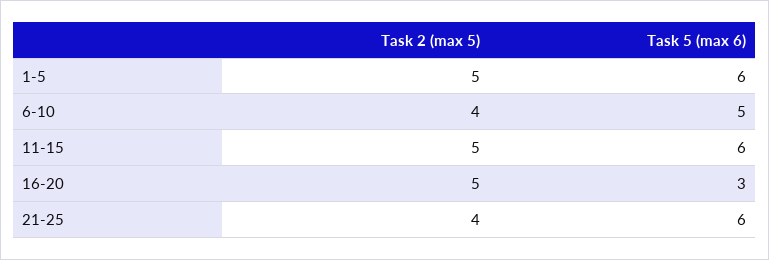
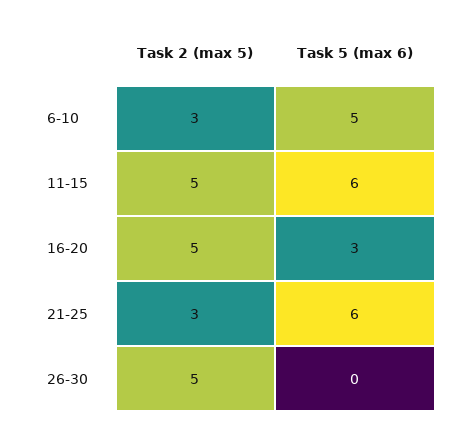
Task 2 (max 5), 1-5: 5 -> none
Task 5 (max 6), 1-5: 6 -> none
Task 2 (max 5), 6-10: 4 -> 3
Task 2 (max 5), 21-25: 4 -> 3
Task 2 (max 5), 26-30: none -> 5
Task 5 (max 6), 26-30: none -> 0

